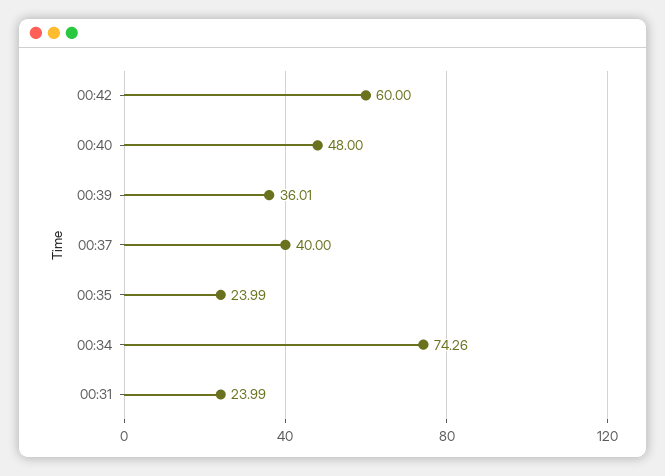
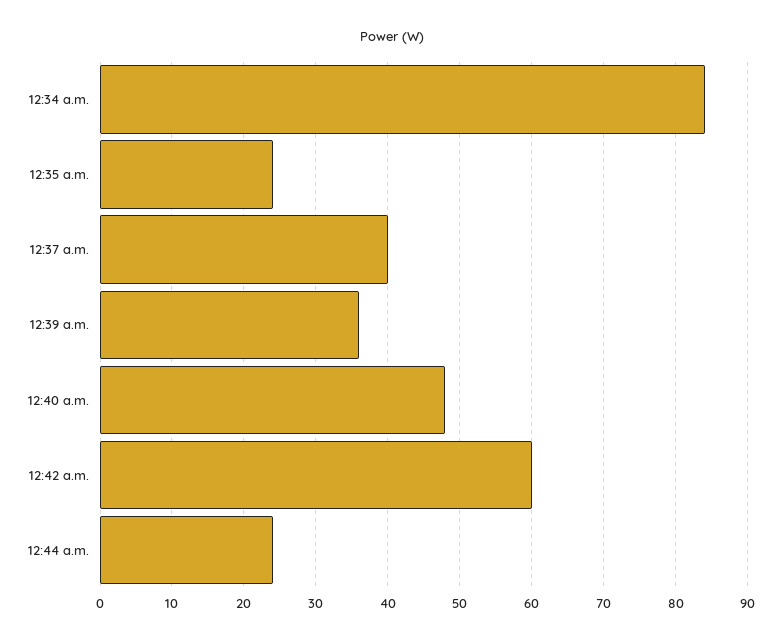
00:34: 74.26 -> 84
00:31: 23.99 -> none
12:44 a.m.: none -> 24

